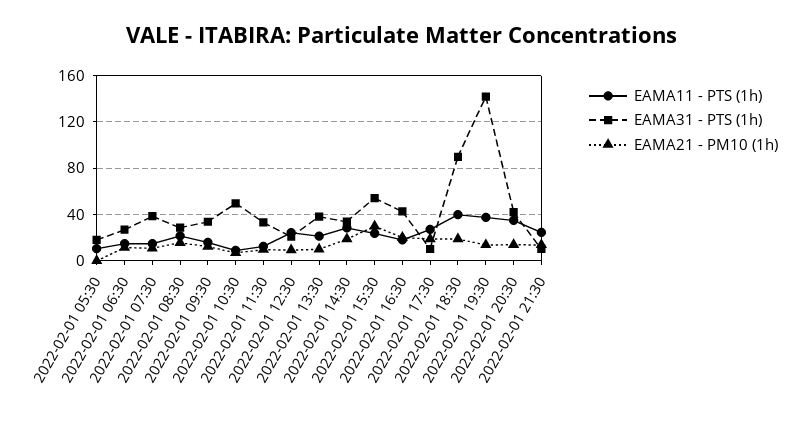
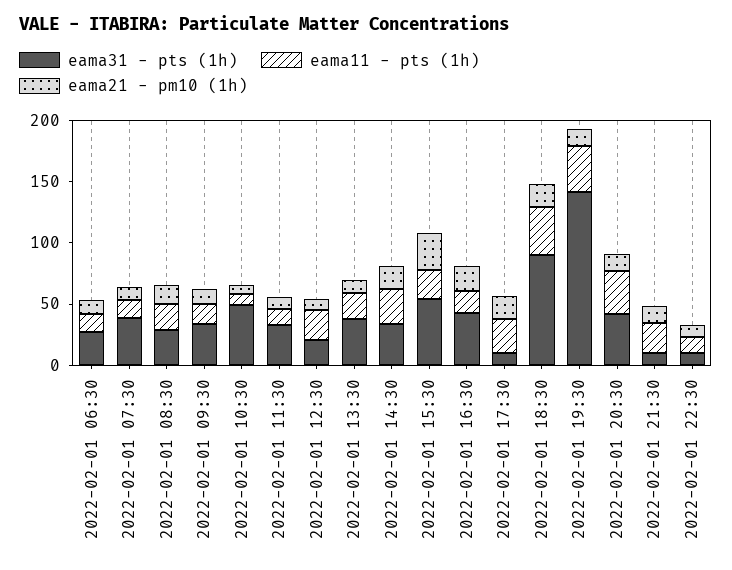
EAMA11 - PTS (1h), 2022-02-01 05:30: 10 -> none
EAMA31 - PTS (1h), 2022-02-01 05:30: 20 -> none
EAMA21 - PM10 (1h), 2022-02-01 05:30: 0 -> none
EAMA31 - PTS (1h), 2022-02-01 22:30: none -> 10
EAMA11 - PTS (1h), 2022-02-01 22:30: none -> 10
EAMA21 - PM10 (1h), 2022-02-01 22:30: none -> 10

